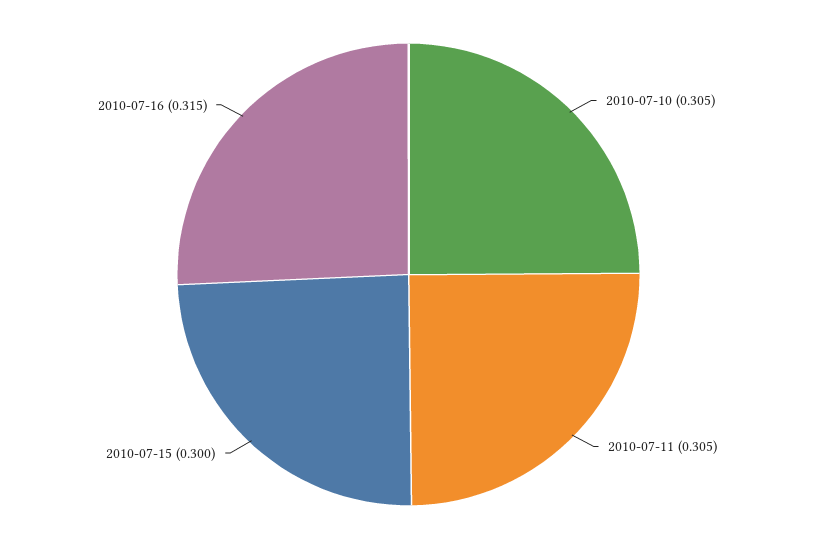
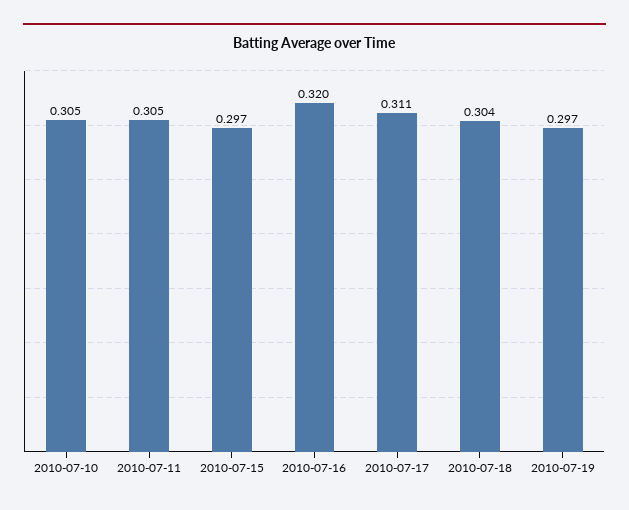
2010-07-15: 0.3 -> 0.297
2010-07-16: 0.315 -> 0.32
2010-07-17: none -> 0.311
2010-07-18: none -> 0.304
2010-07-19: none -> 0.297

